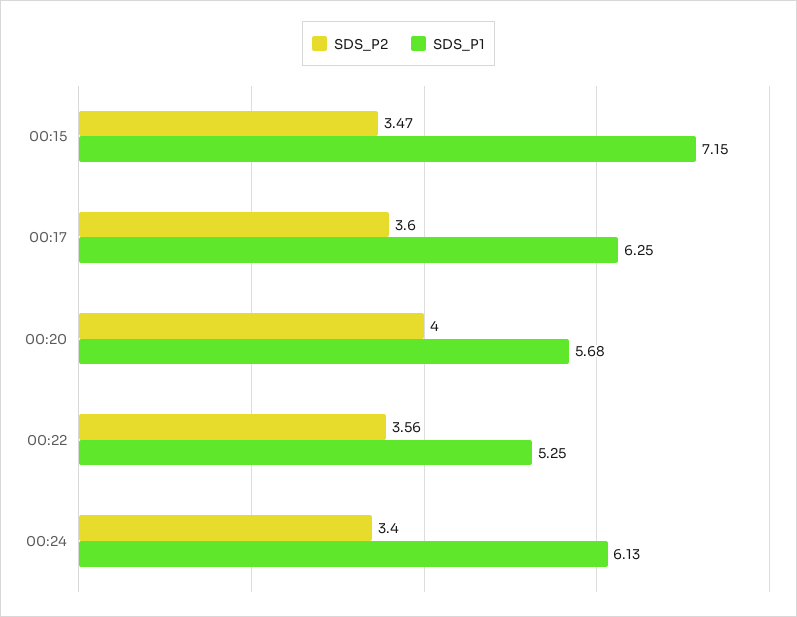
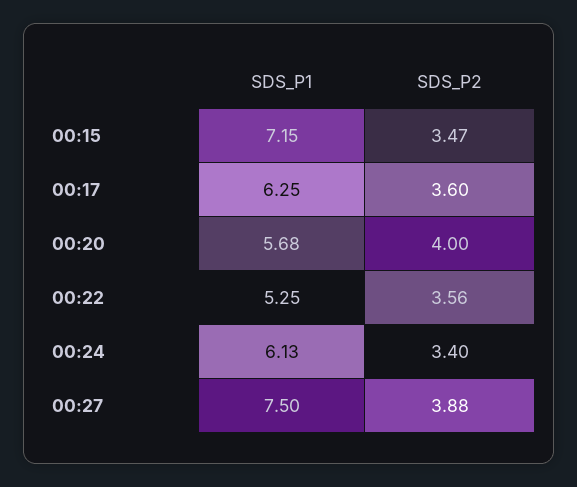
SDS_P1, 00:27: none -> 7.5
SDS_P2, 00:27: none -> 3.88

